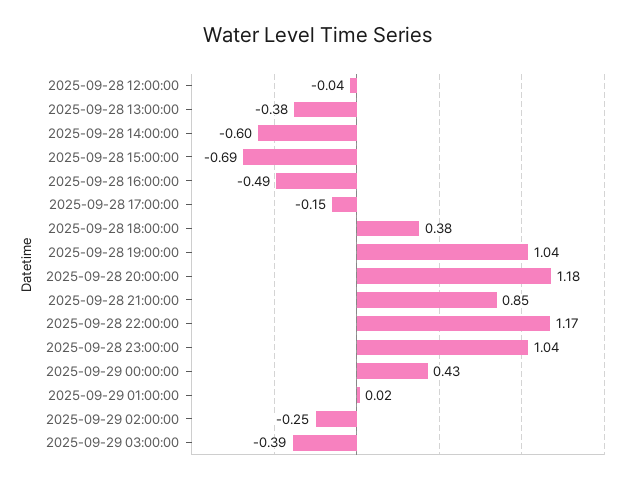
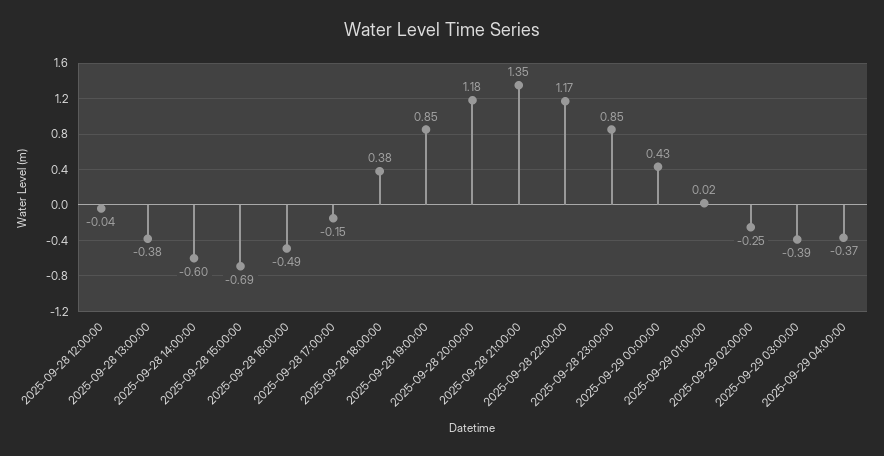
2025-09-28 19:00:00: 1.04 -> 0.85
2025-09-28 21:00:00: 0.85 -> 1.35
2025-09-28 23:00:00: 1.04 -> 0.85
2025-09-29 04:00:00: none -> -0.37

